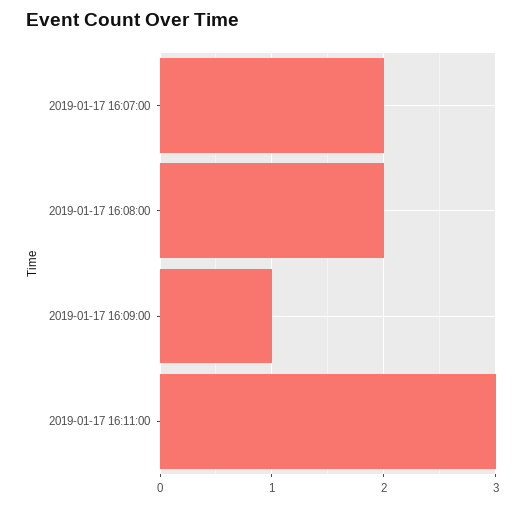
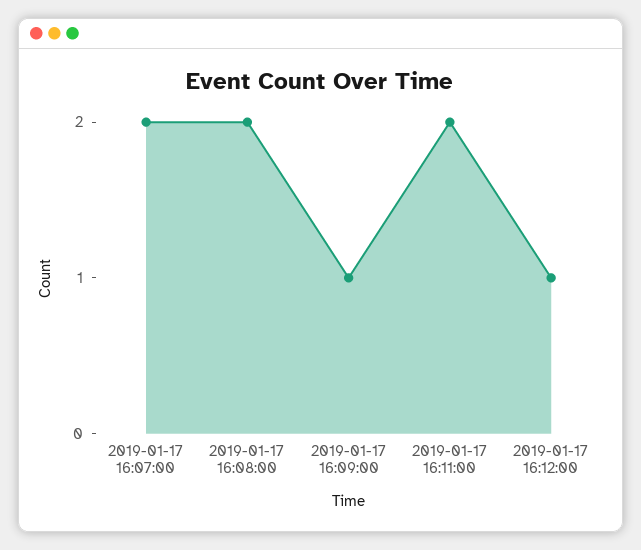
2019-01-17 16:11:00: 3 -> 2
2019-01-17 16:12:00: none -> 1

